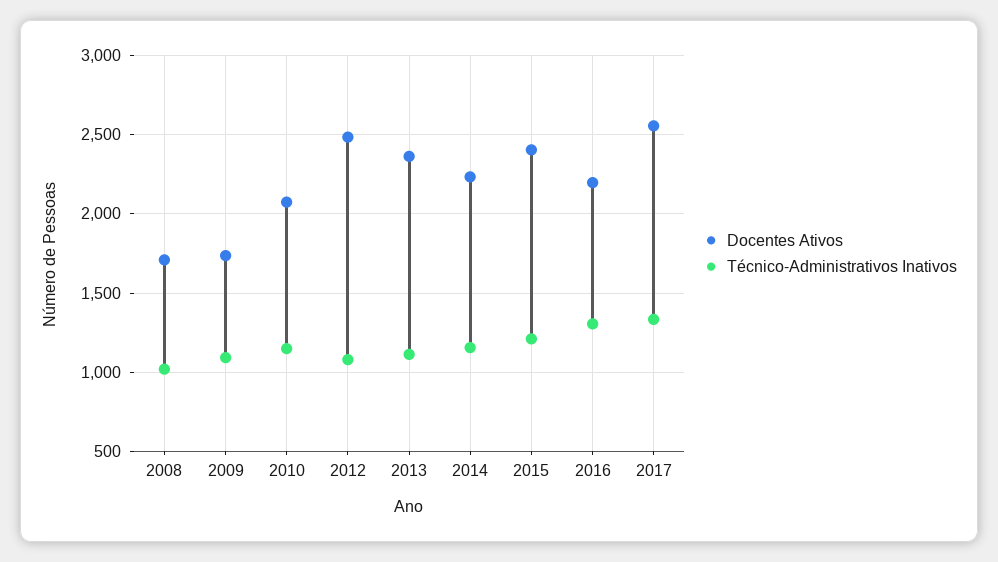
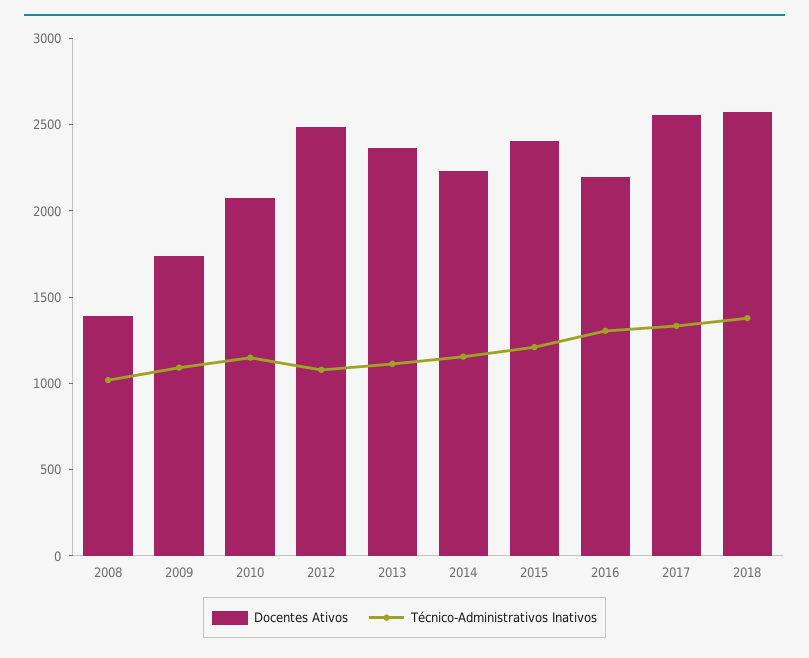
Docentes Ativos, 2008: 1700 -> 1400
Docentes Ativos, 2018: none -> 2600
Técnico-Administrativos Inativos, 2018: none -> 1400

